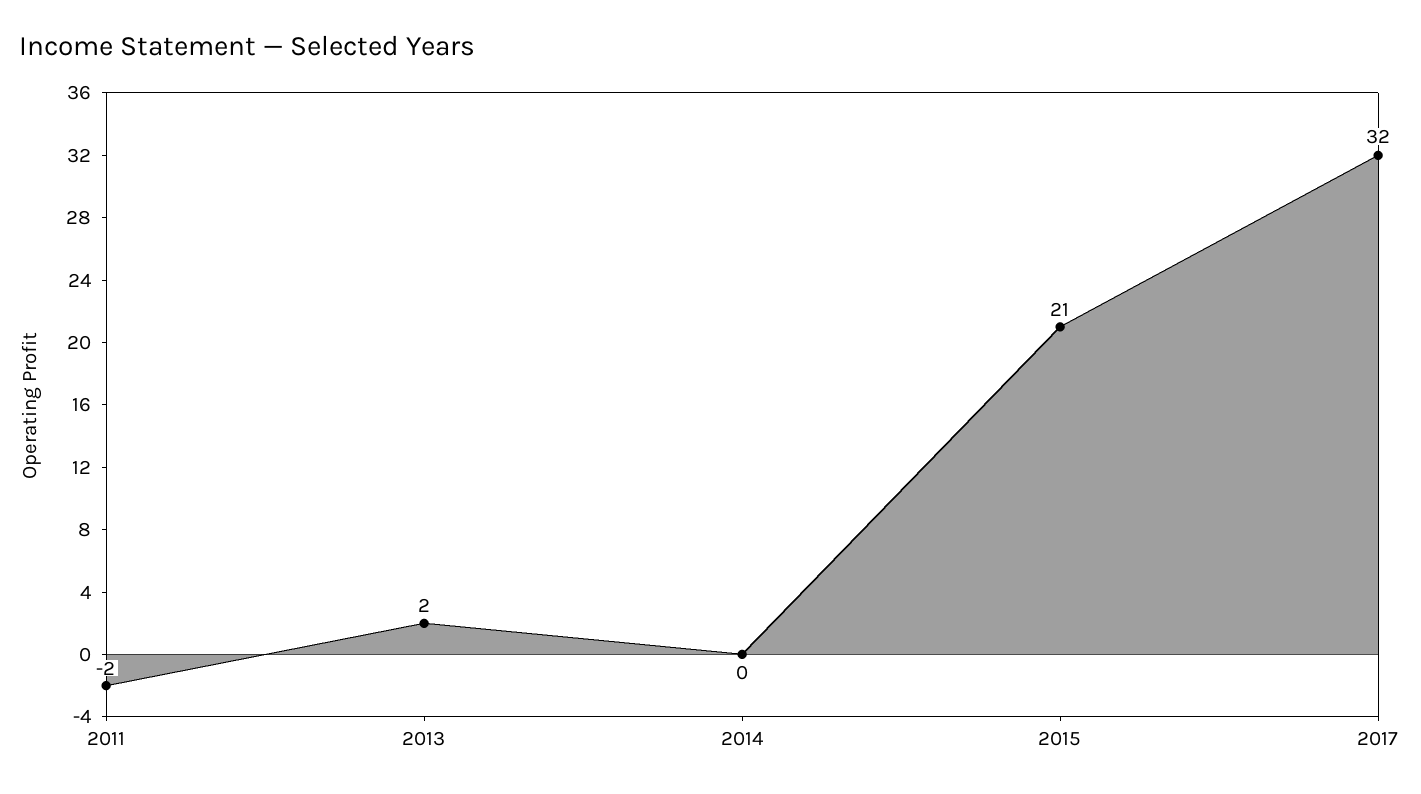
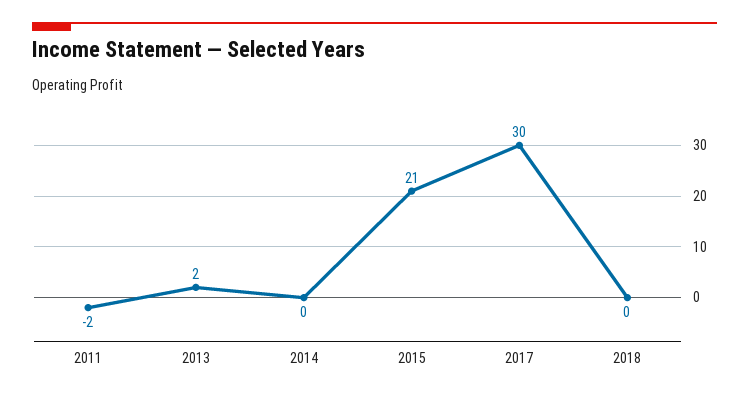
2017: 32 -> 30
2018: none -> 0

